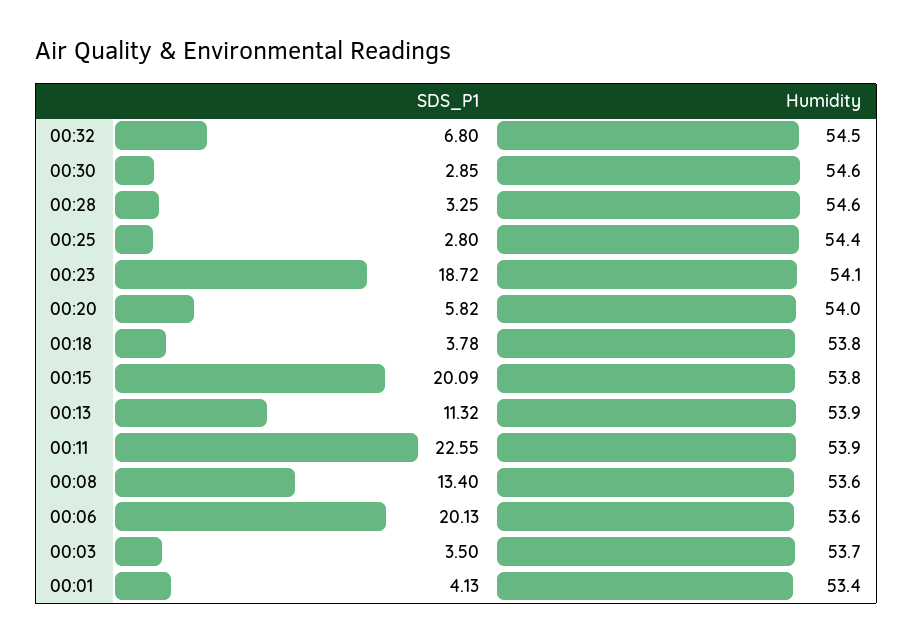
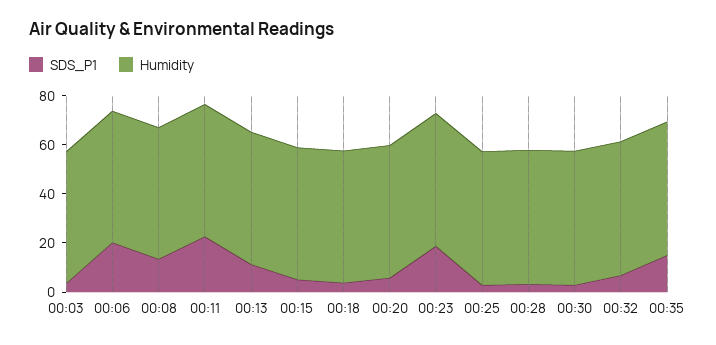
SDS_P1, 00:15: 20.09 -> 5
SDS_P1, 00:01: 4.13 -> none
Humidity, 00:01: 53.4 -> none
SDS_P1, 00:35: none -> 15
Humidity, 00:35: none -> 55

